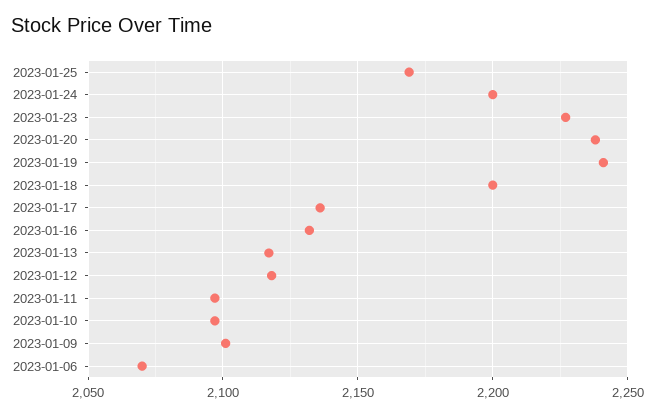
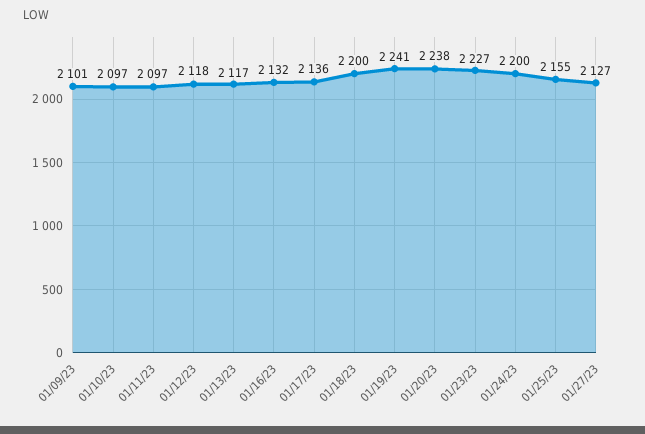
2023-01-25: 2170 -> 2155
2023-01-06: 2070 -> none
01/27/23: none -> 2127

